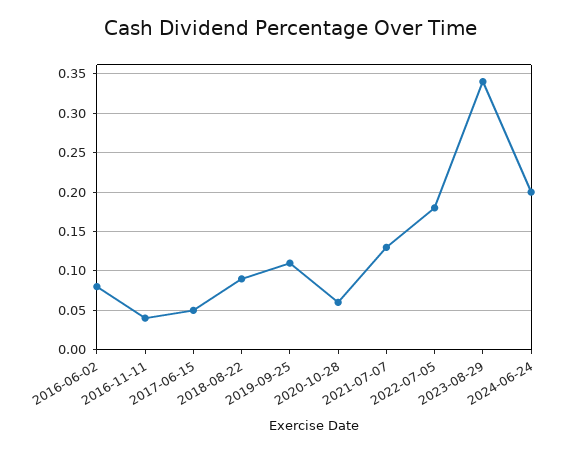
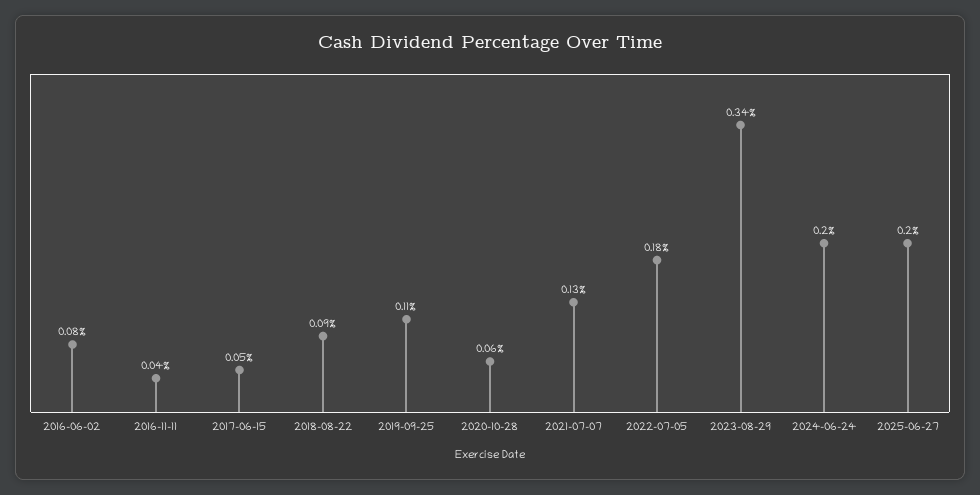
2025-06-27: none -> 0.2

